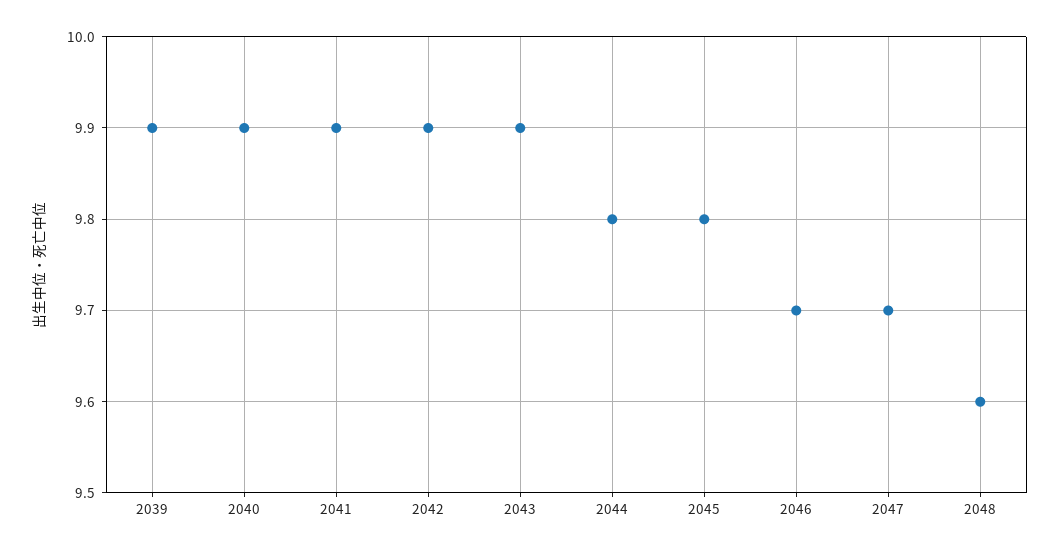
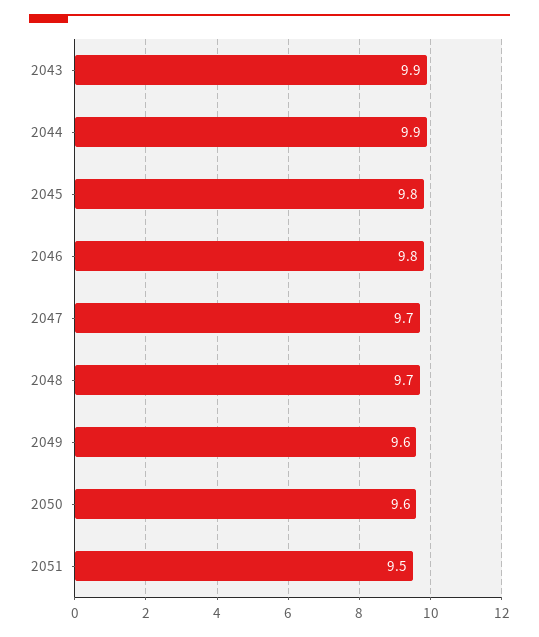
2039: 9.9 -> none
2040: 9.9 -> none
2041: 9.9 -> none
2042: 9.9 -> none
2044: 9.8 -> 9.9
2046: 9.7 -> 9.8
2048: 9.6 -> 9.7
2049: none -> 9.6
2050: none -> 9.6
2051: none -> 9.5

